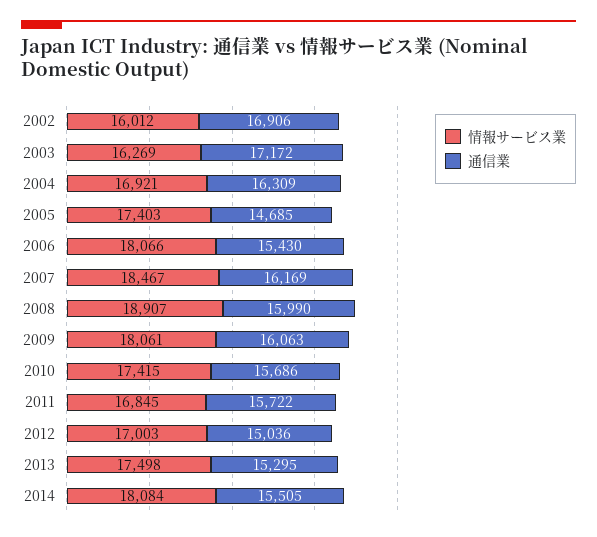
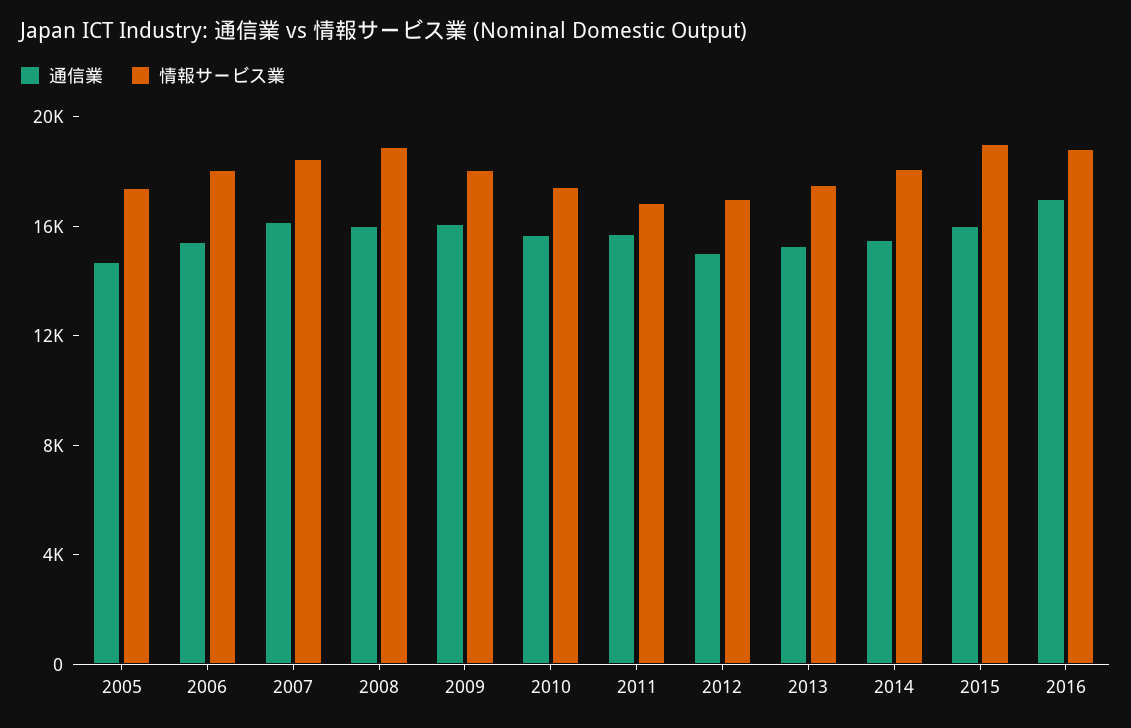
情報サービス業, 2002: 16012 -> none
通信業, 2002: 16906 -> none
情報サービス業, 2003: 16269 -> none
通信業, 2003: 17172 -> none
情報サービス業, 2004: 16921 -> none
通信業, 2004: 16309 -> none
通信業, 2015: none -> 16000
情報サービス業, 2015: none -> 19000
通信業, 2016: none -> 17000
情報サービス業, 2016: none -> 19000

